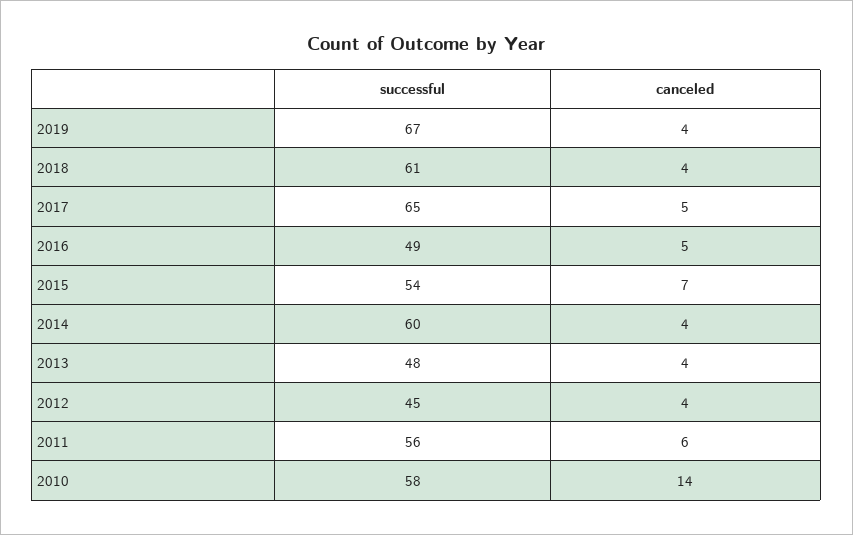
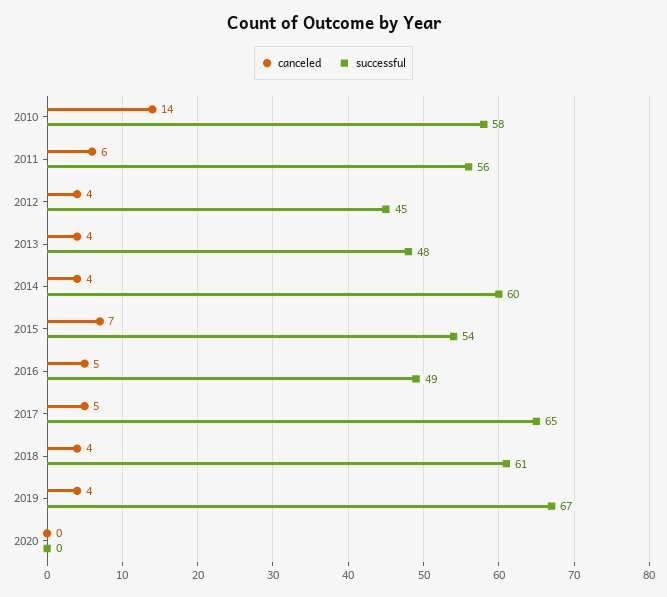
canceled, 2020: none -> 0
successful, 2020: none -> 0

